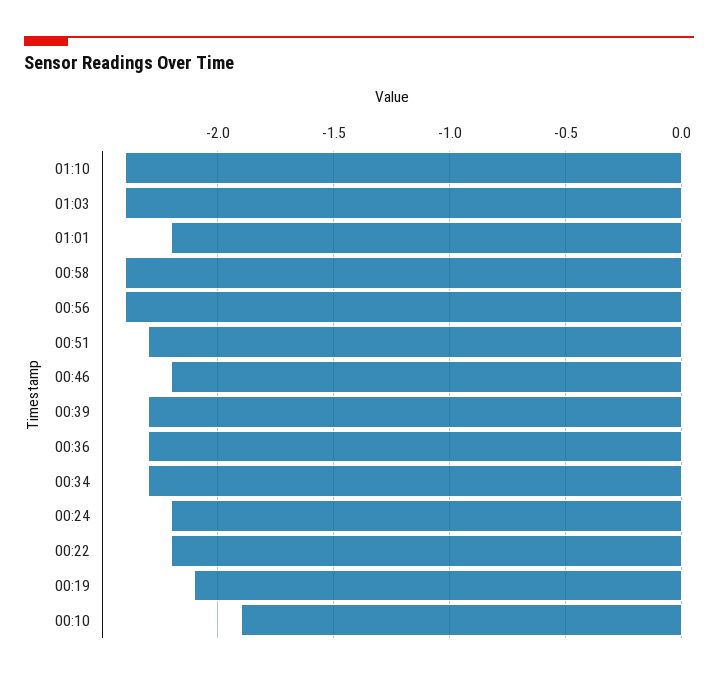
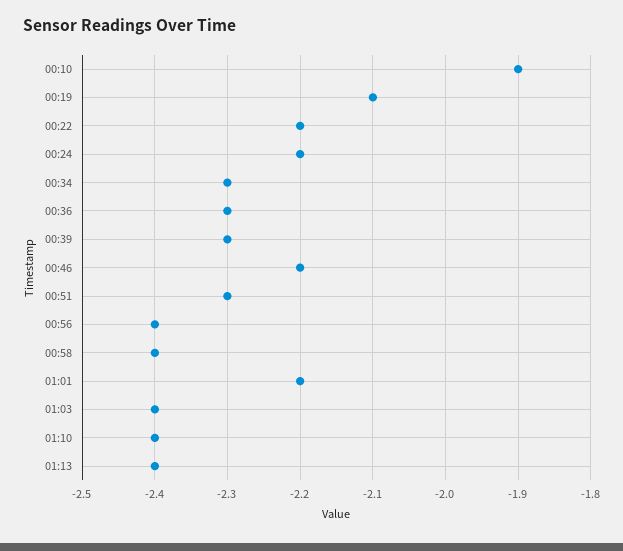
01:13: none -> -2.4

